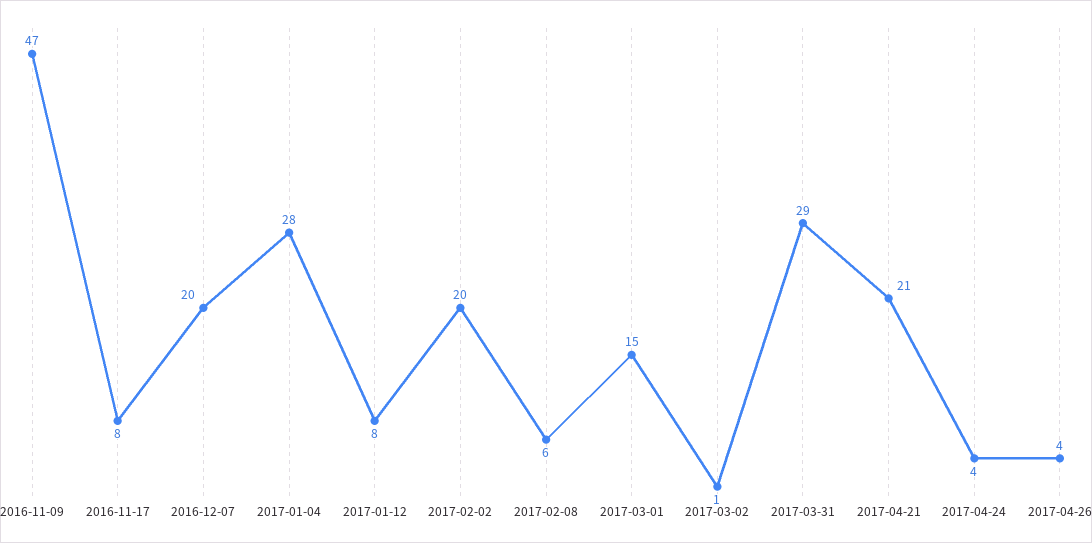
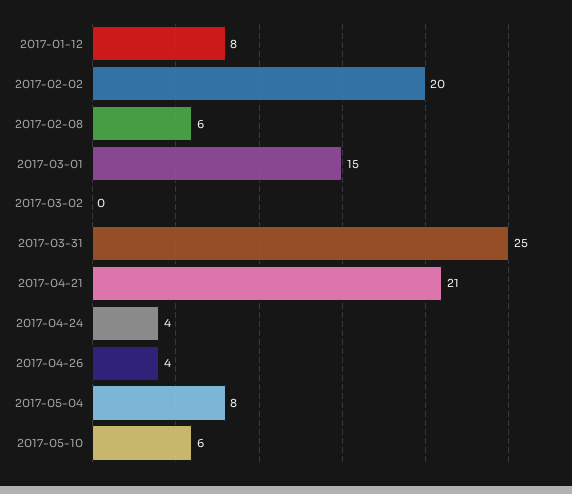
2016-11-09: 47 -> none
2016-11-17: 8 -> none
2016-12-07: 20 -> none
2017-01-04: 28 -> none
2017-03-02: 1 -> 0
2017-03-31: 29 -> 25
2017-05-04: none -> 8
2017-05-10: none -> 6

